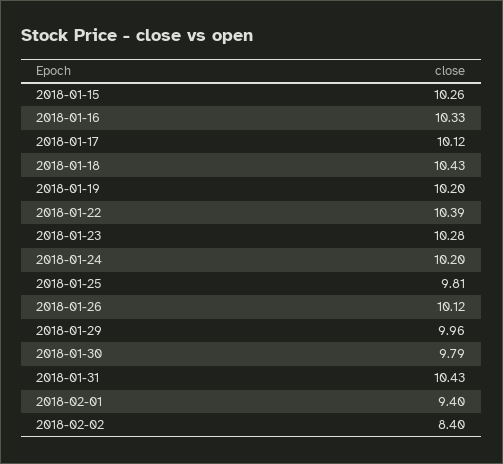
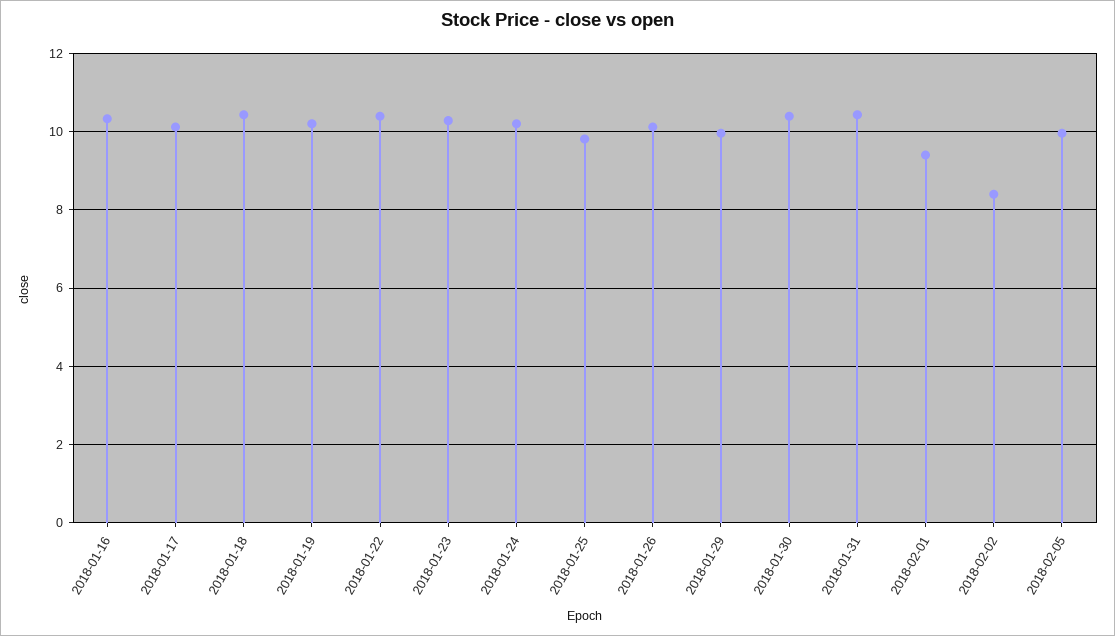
2018-01-15: 10.26 -> none
2018-01-30: 9.79 -> 10.4
2018-02-05: none -> 10

